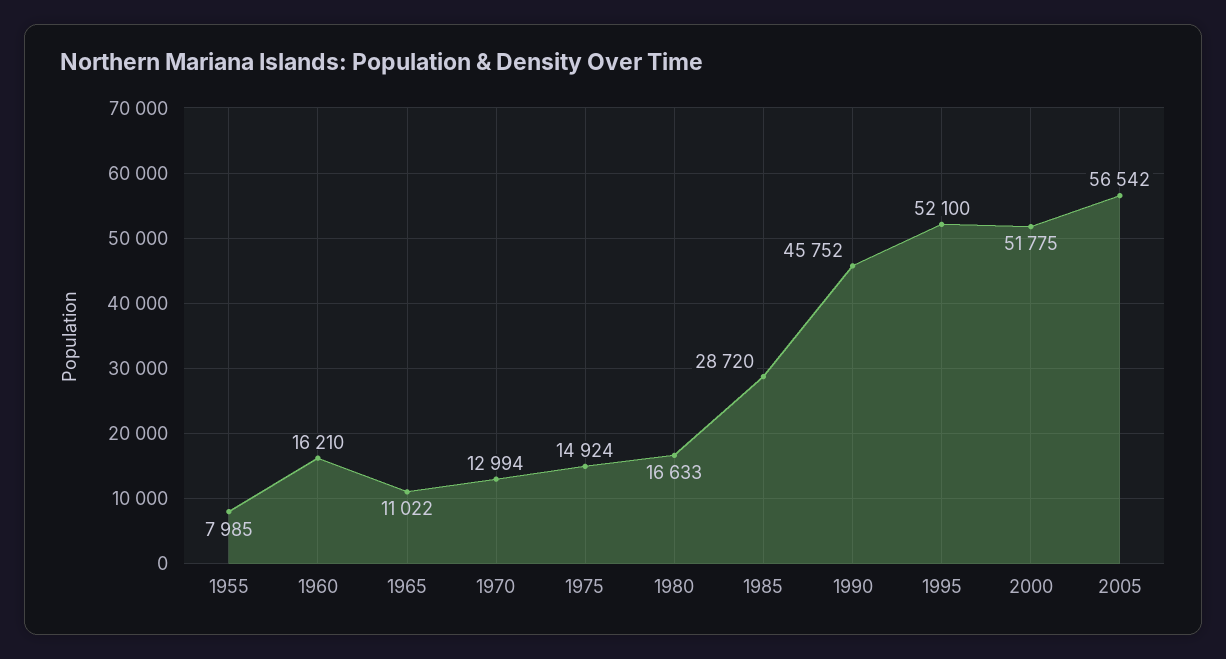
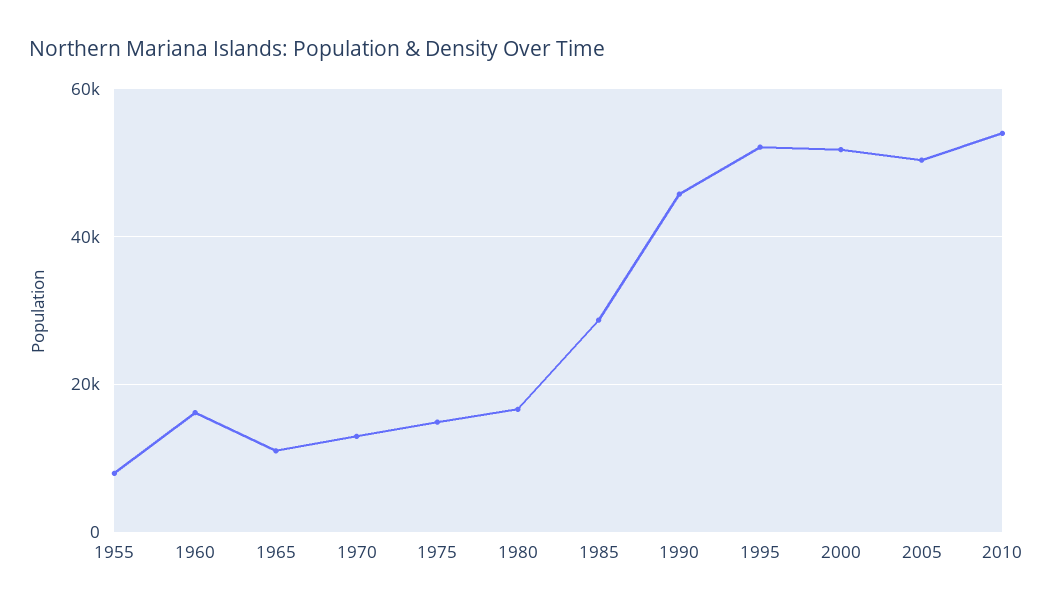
2005: 56542 -> 50000
2010: none -> 54000

